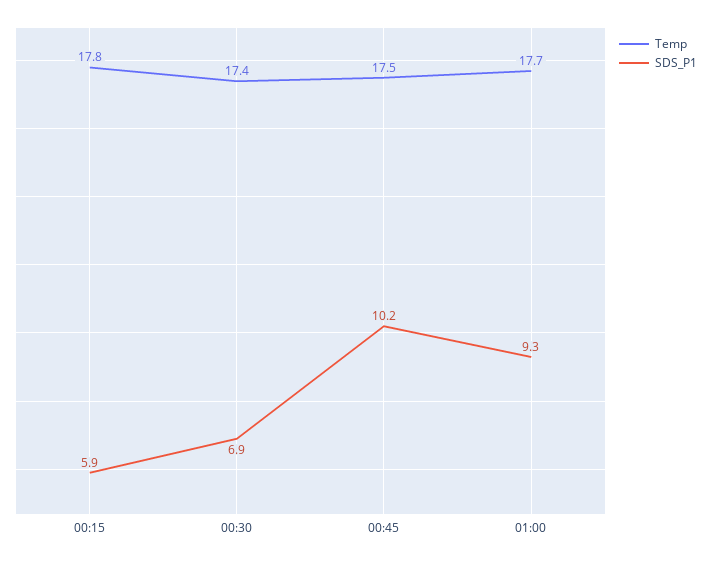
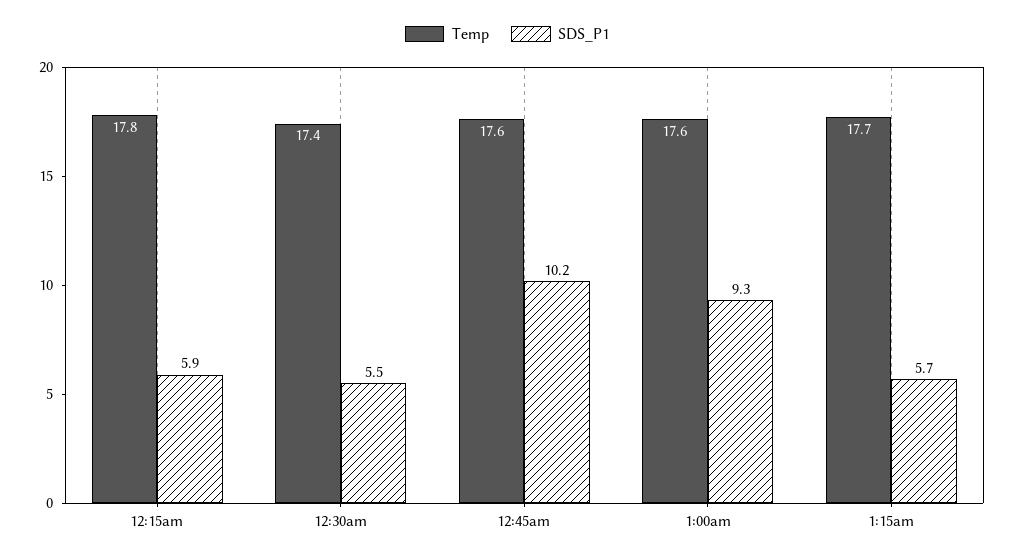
SDS_P1, 00:30: 6.9 -> 5.5
Temp, 00:45: 17.5 -> 17.6
Temp, 01:00: 17.7 -> 17.6
Temp, 1:15am: none -> 17.7
SDS_P1, 1:15am: none -> 5.7

